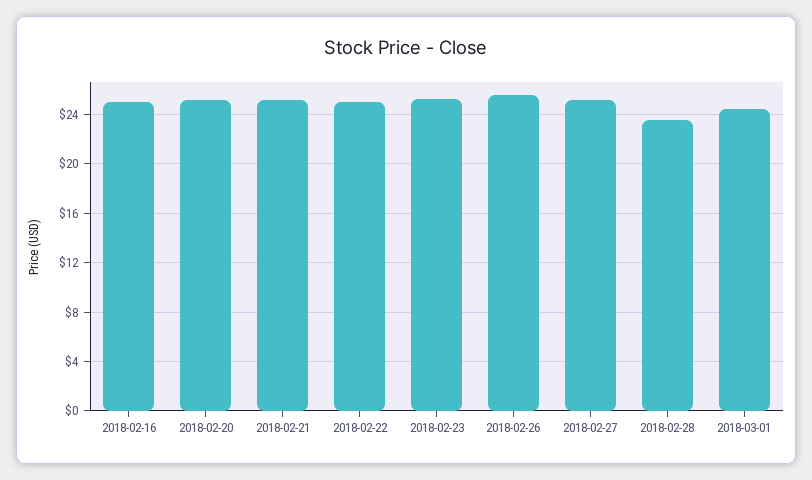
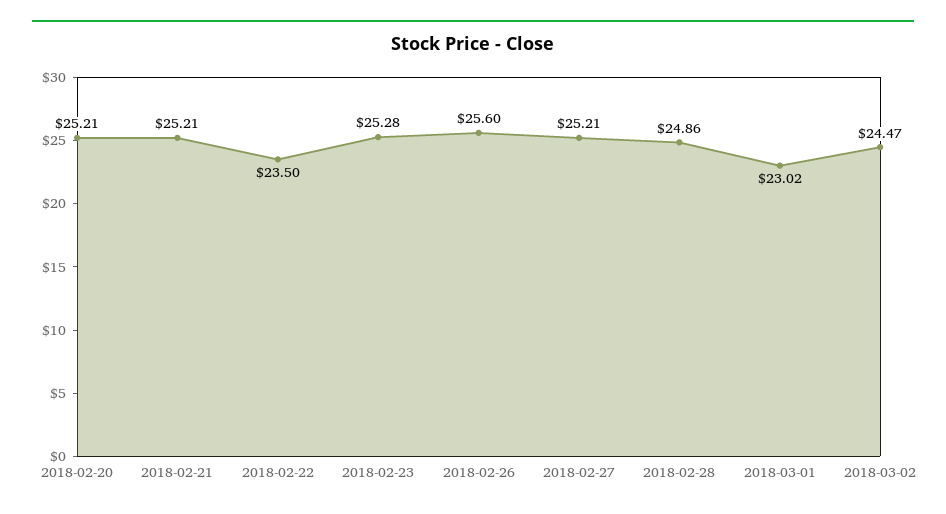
2018-02-16: 25 -> none
2018-02-22: 25 -> 23.5
2018-02-28: 23.5 -> 24.86
2018-03-01: 24.5 -> 23.02
2018-03-02: none -> 24.47

